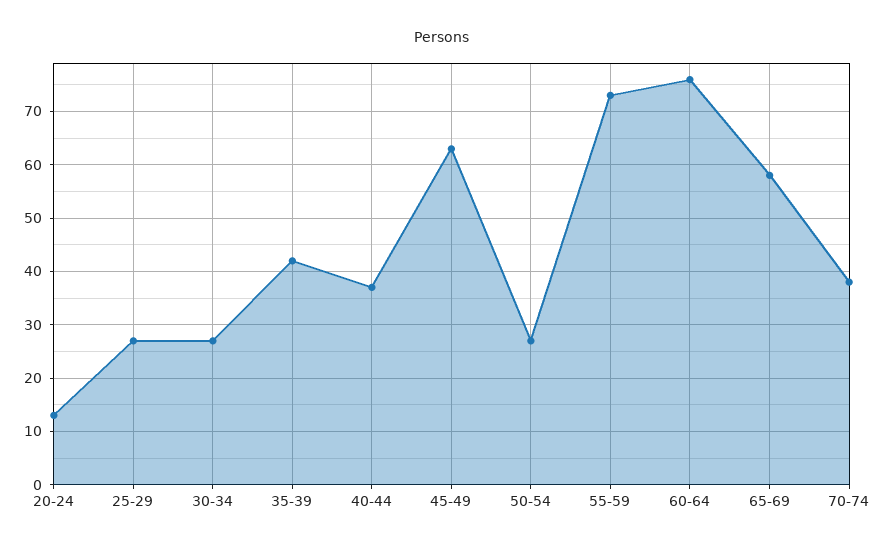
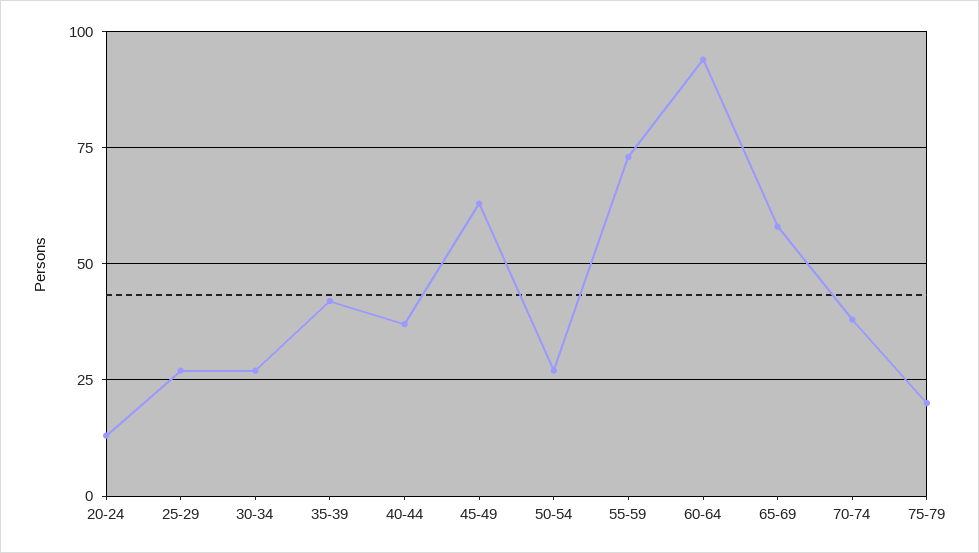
60-64: 75 -> 95
75-79: none -> 20

